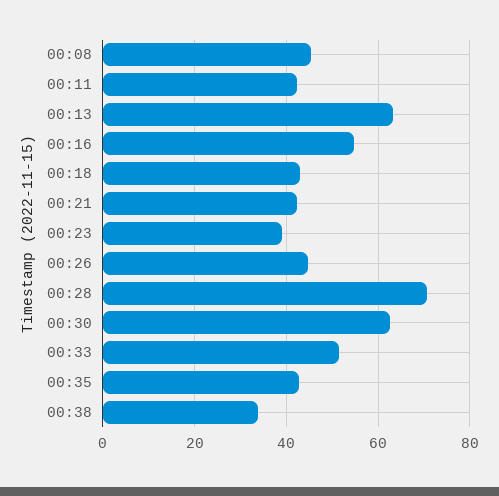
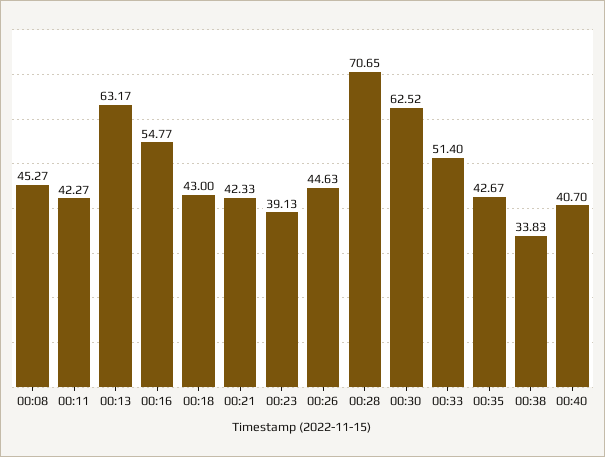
00:40: none -> 40.7

